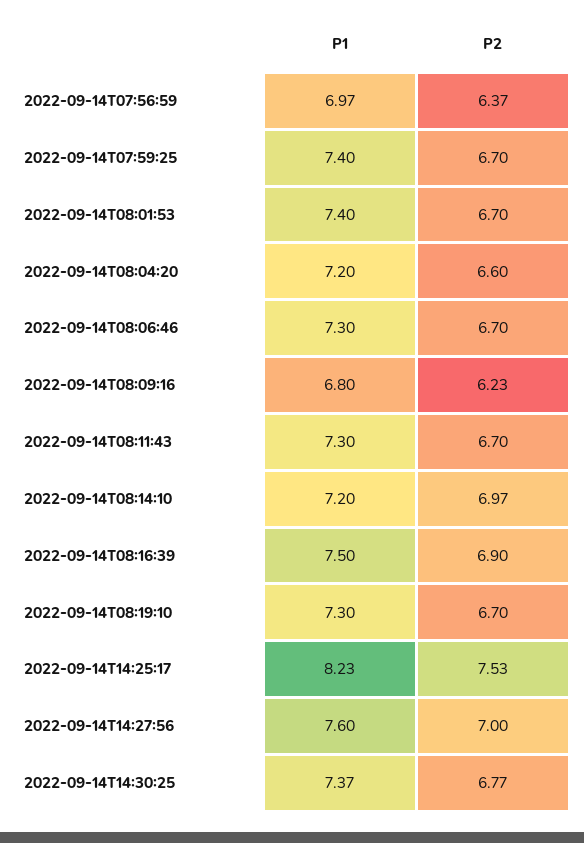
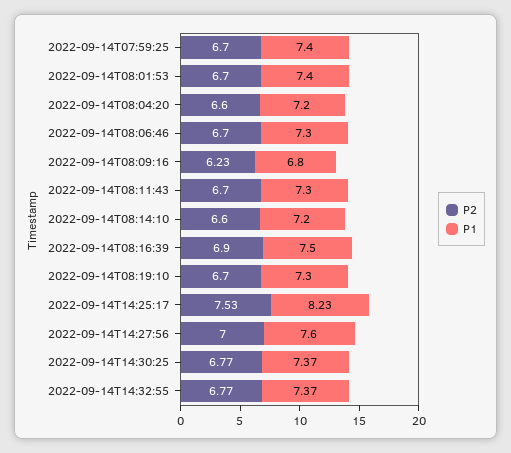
P1, 2022-09-14T07:56:59: 6.97 -> none
P2, 2022-09-14T07:56:59: 6.37 -> none
P2, 2022-09-14T08:14:10: 6.97 -> 6.6
P2, 2022-09-14T14:32:55: none -> 6.77
P1, 2022-09-14T14:32:55: none -> 7.37

